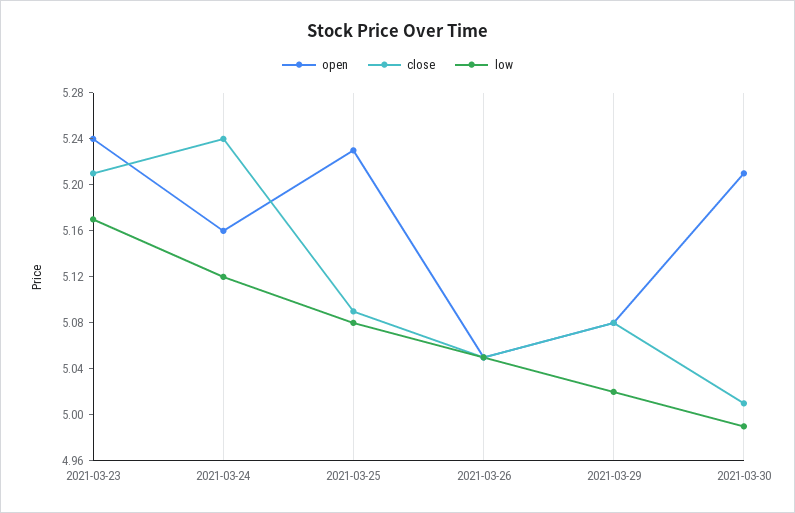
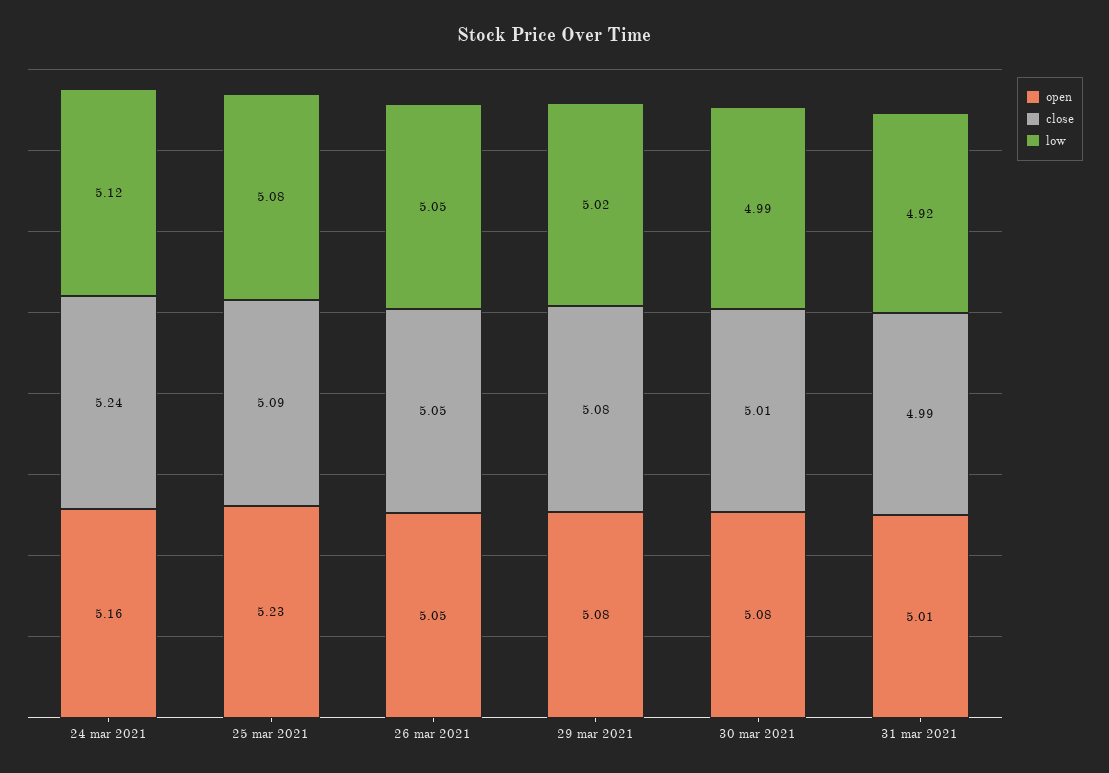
open, 2021-03-23: 5.24 -> none
close, 2021-03-23: 5.21 -> none
low, 2021-03-23: 5.17 -> none
open, 2021-03-30: 5.21 -> 5.08
open, 31 mar 2021: none -> 5.01
close, 31 mar 2021: none -> 4.99
low, 31 mar 2021: none -> 4.92

